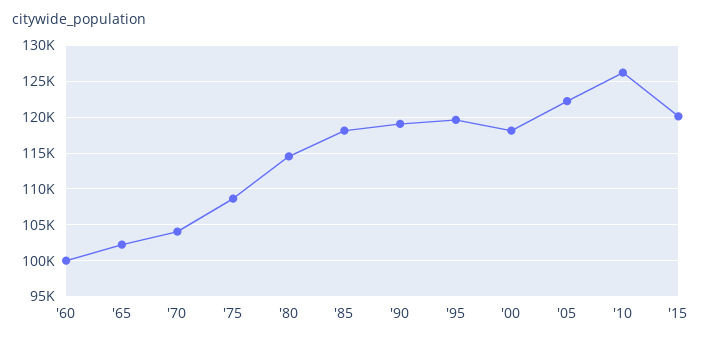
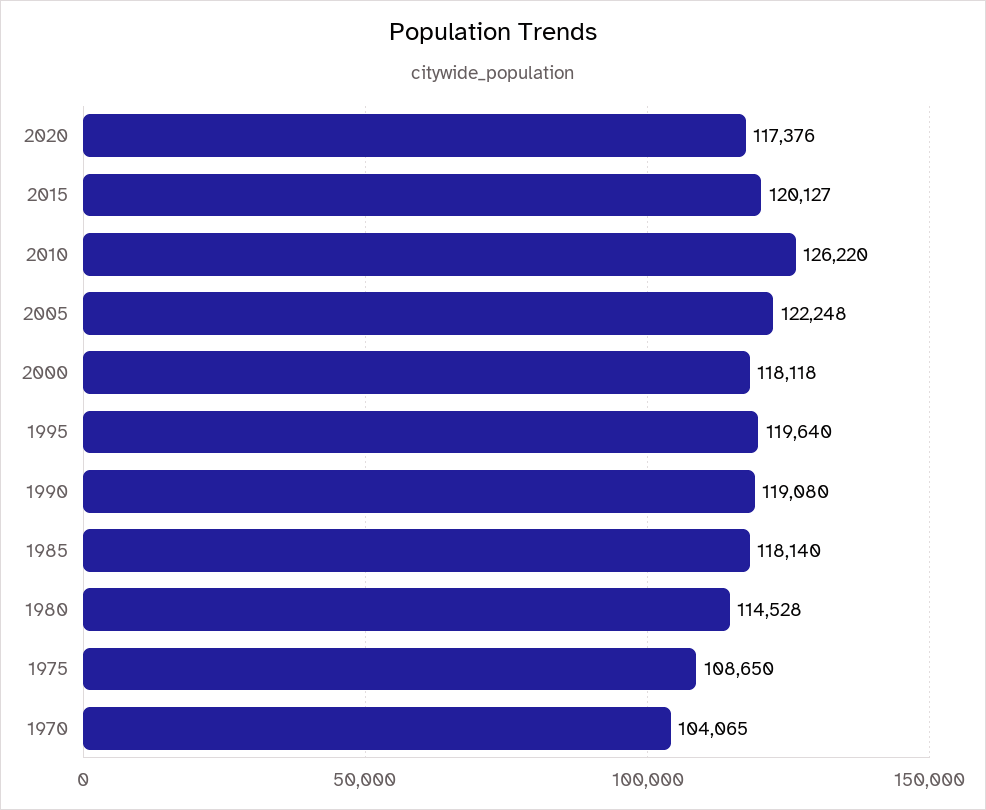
'60: 100000 -> none
'65: 102000 -> none
2020: none -> 117376

